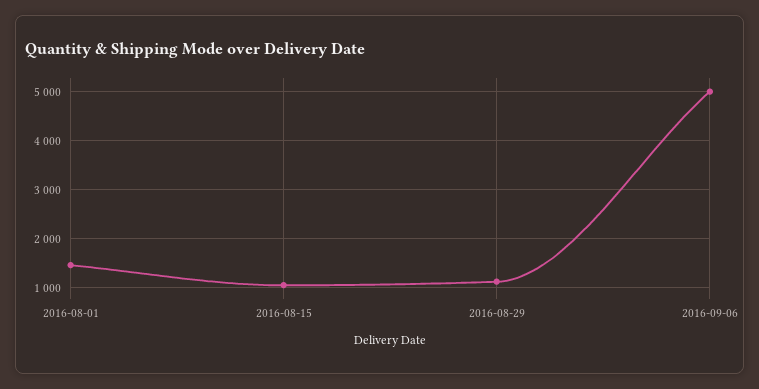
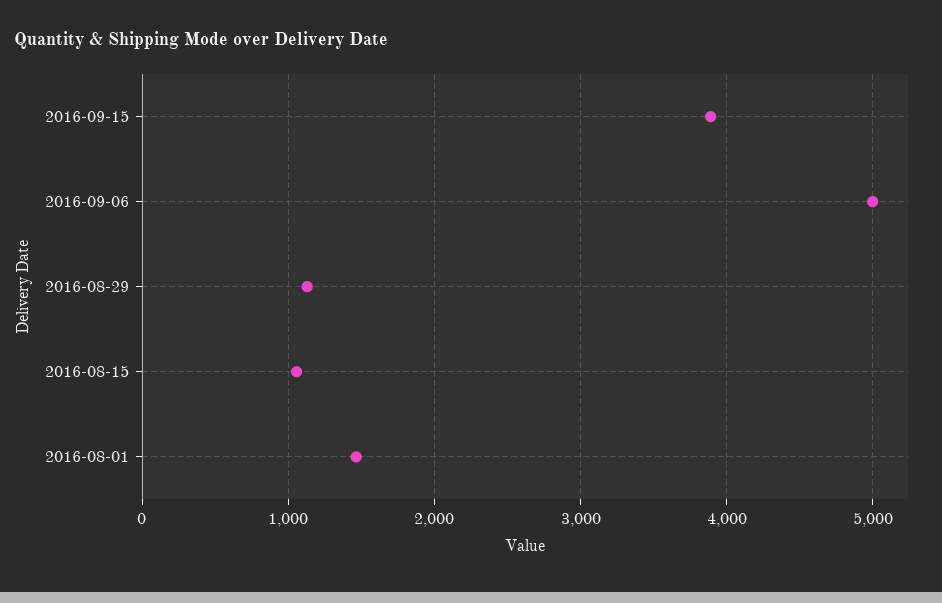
2016-09-15: none -> 3900

